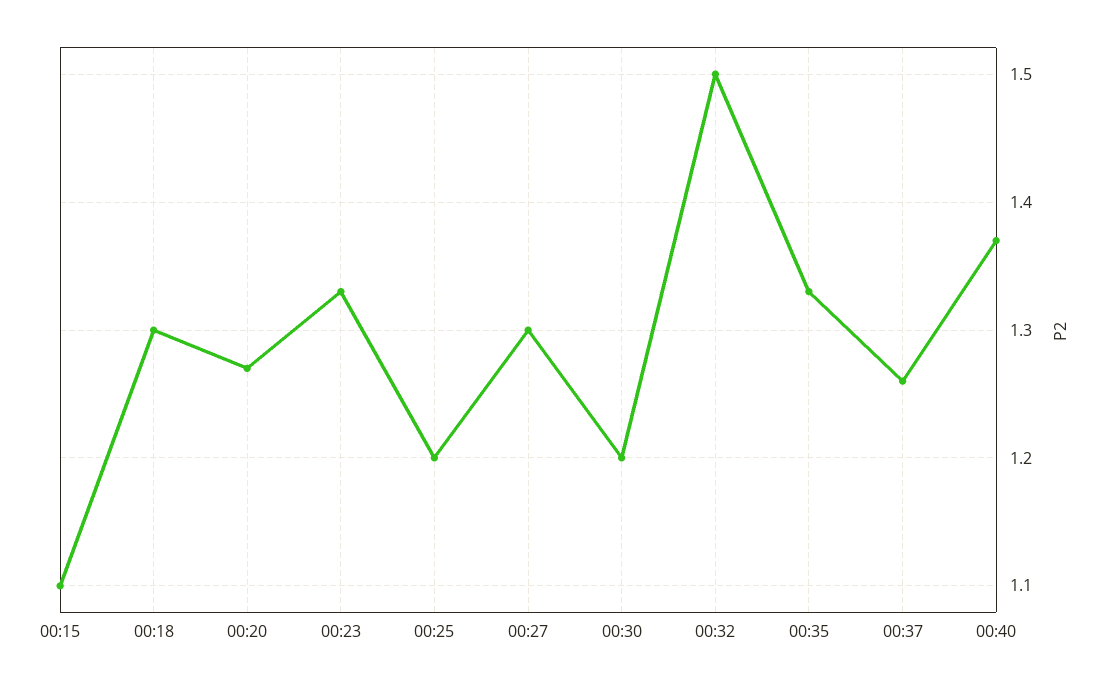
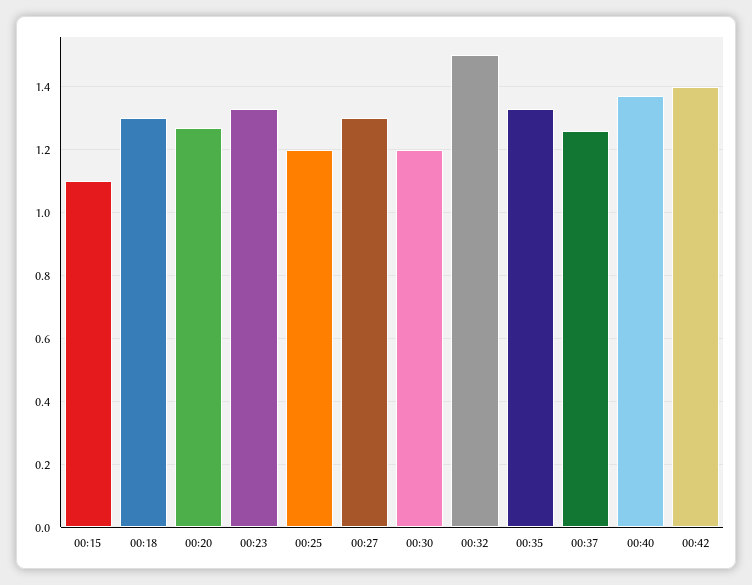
00:42: none -> 1.4

